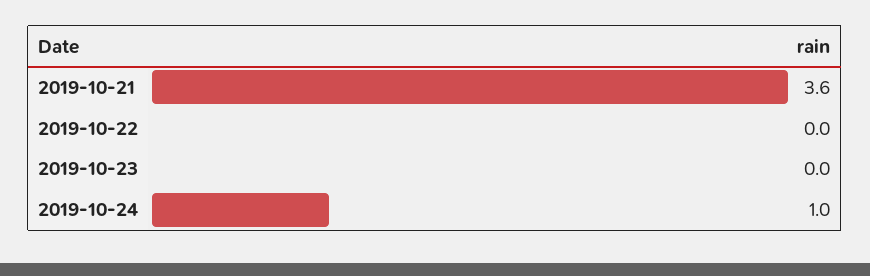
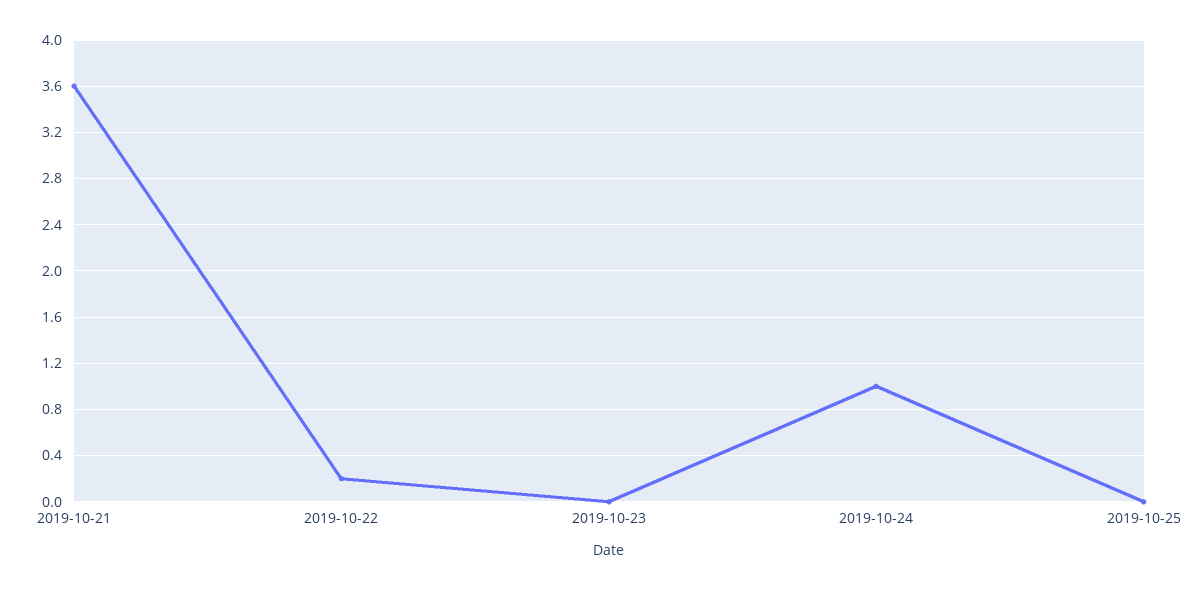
2019-10-22: 0 -> 0.2
2019-10-25: none -> 0

